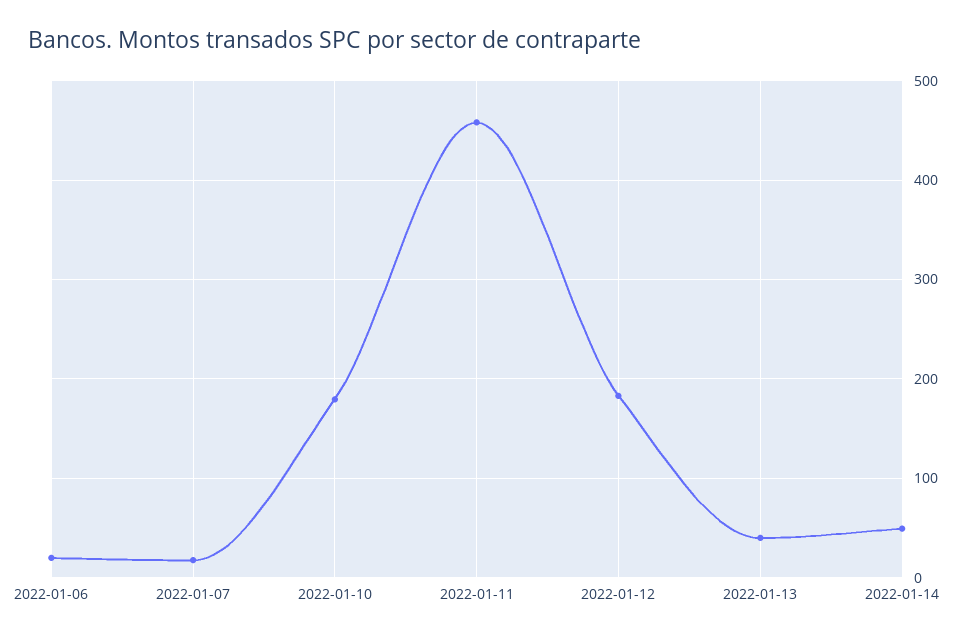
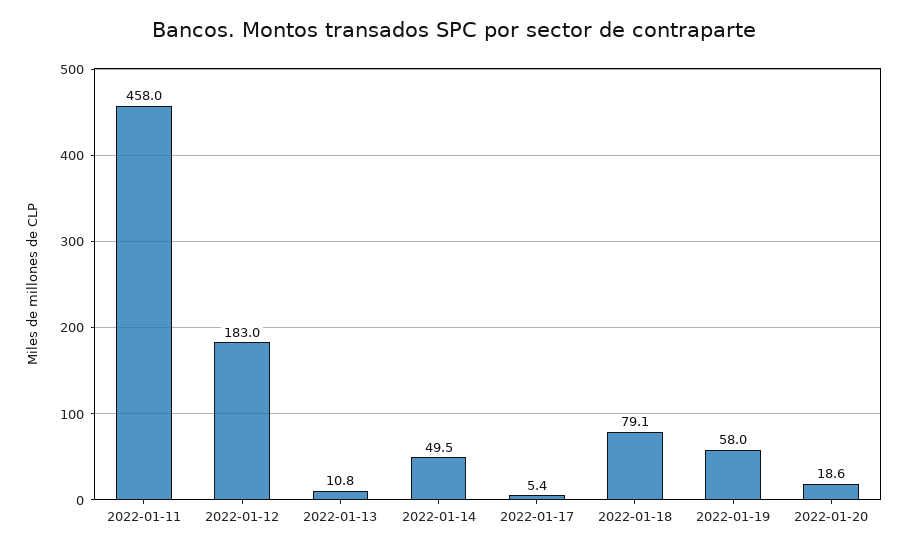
2022-01-06: 20 -> none
2022-01-07: 20 -> none
2022-01-10: 180 -> none
2022-01-13: 40 -> 10.8
2022-01-17: none -> 5.4
2022-01-18: none -> 79.1
2022-01-19: none -> 58
2022-01-20: none -> 18.6

